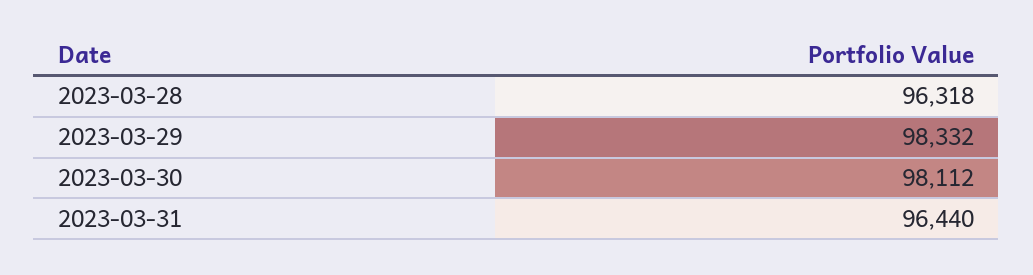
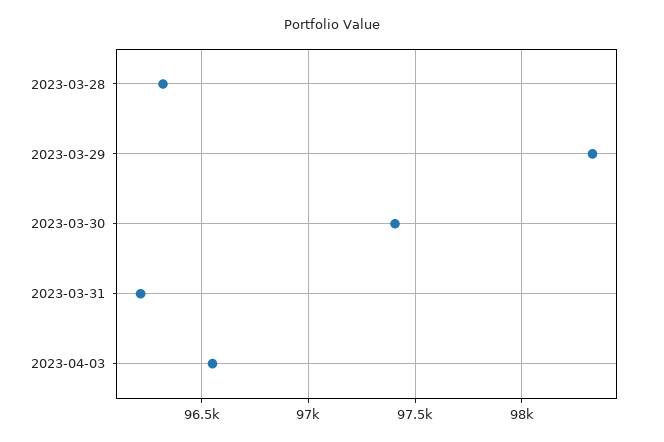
2023-03-30: 98112 -> 97400
2023-03-31: 96440 -> 96200
2023-04-03: none -> 96550

